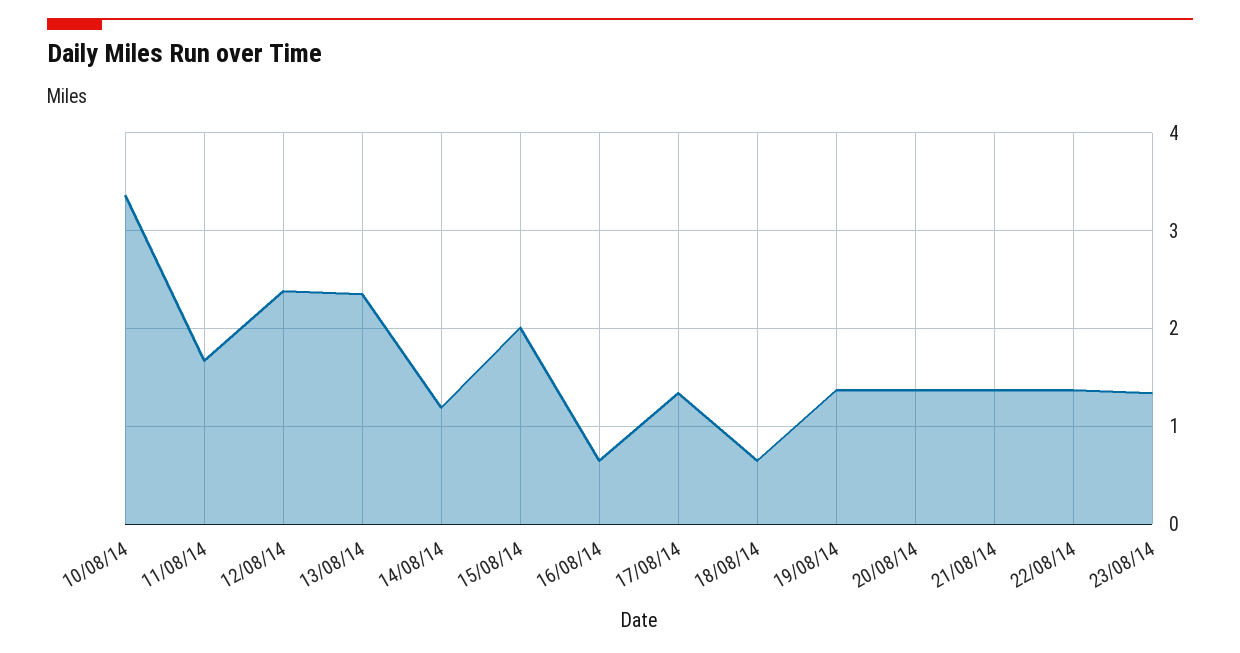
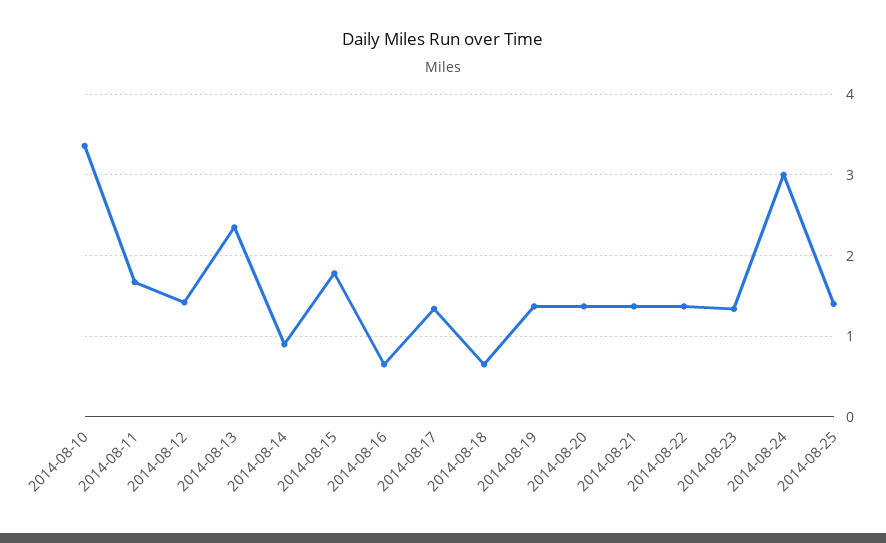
12/08/14: 2.4 -> 1.4
14/08/14: 1.2 -> 0.9
15/08/14: 2 -> 1.8
2014-08-24: none -> 3
2014-08-25: none -> 1.4

